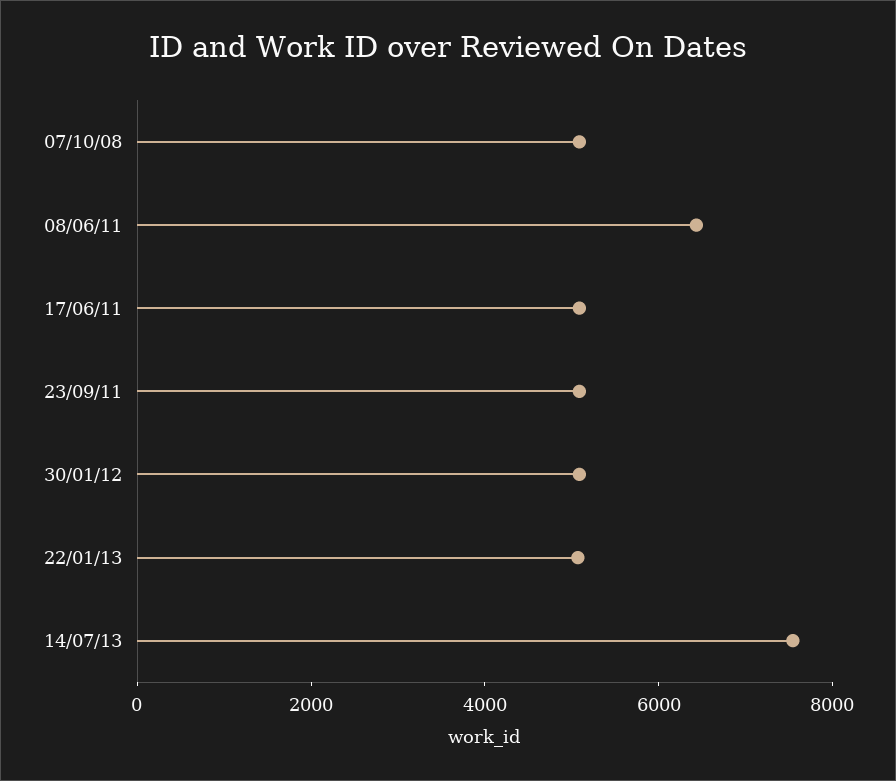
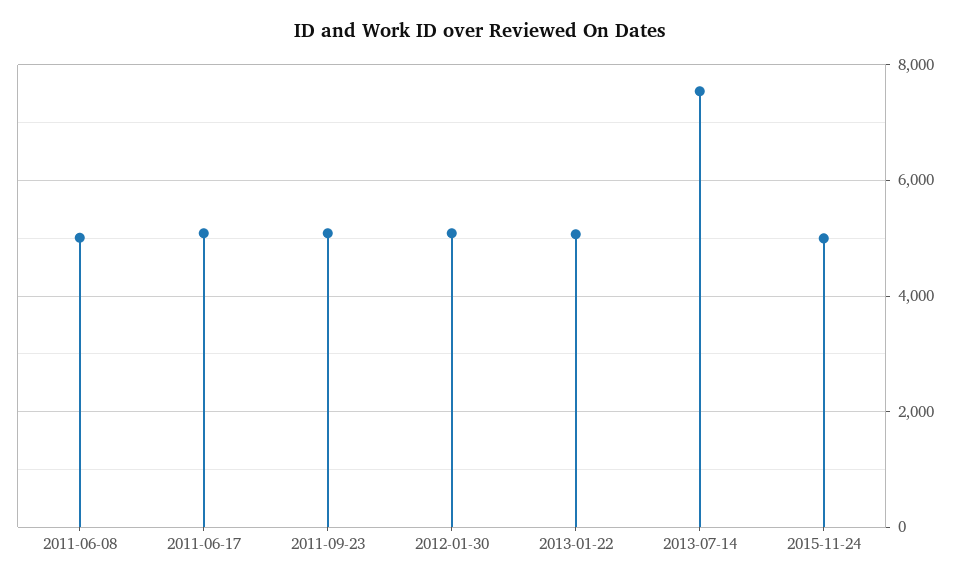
07/10/08: 5000 -> none
08/06/11: 6500 -> 5000
2015-11-24: none -> 5000

